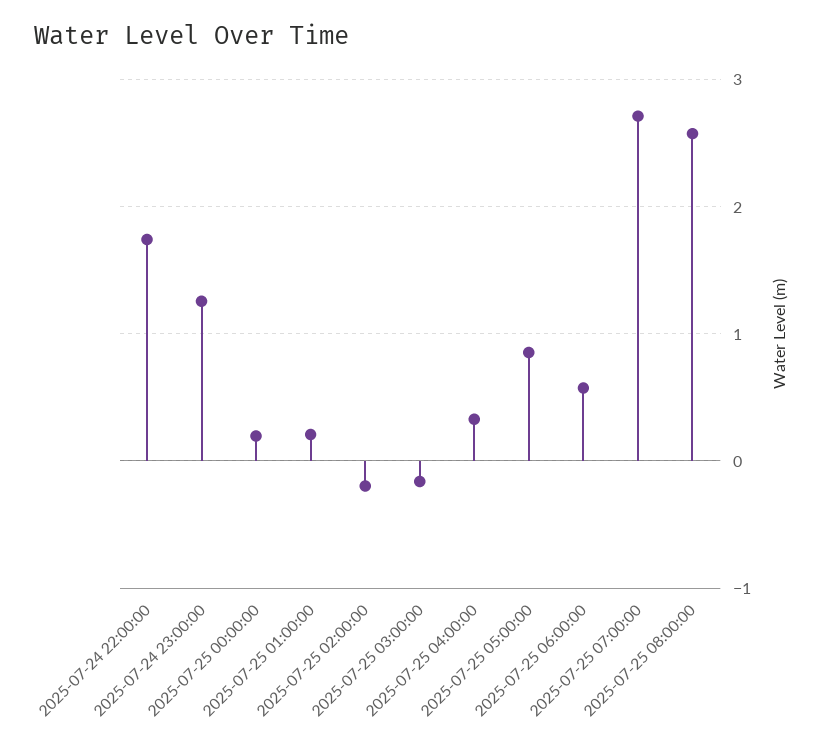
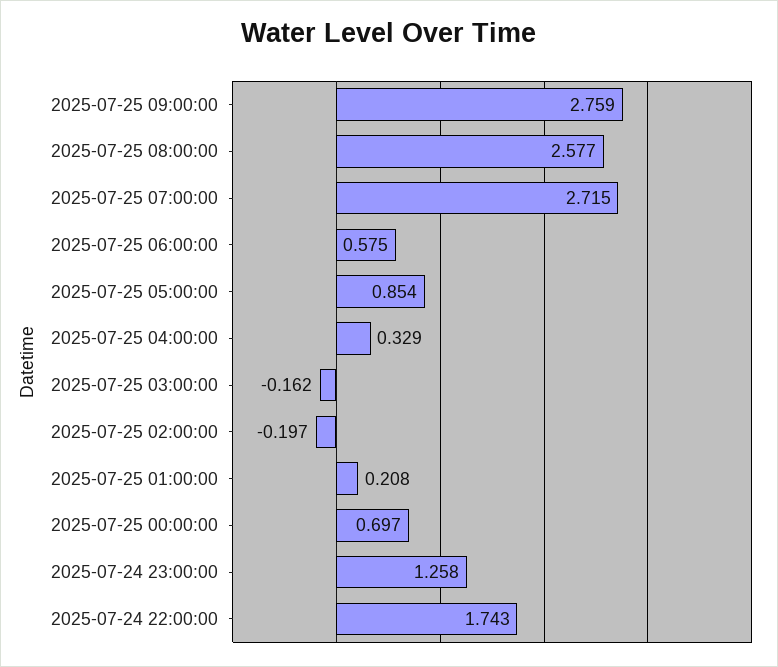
2025-07-25 00:00:00: 0.2 -> 0.697
2025-07-25 09:00:00: none -> 2.759

